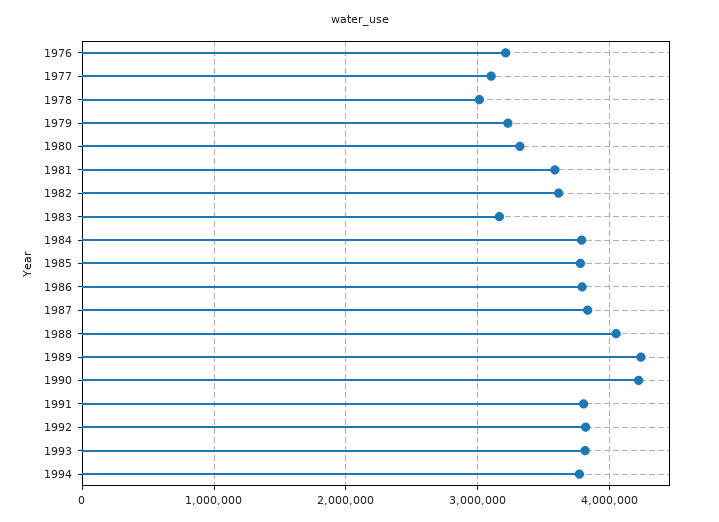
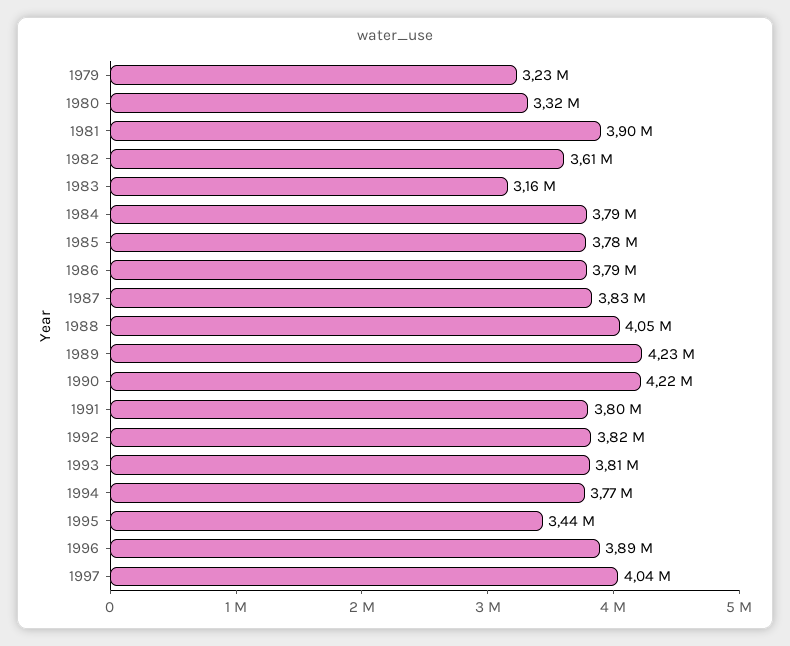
1976: 3200000 -> none
1977: 3100000 -> none
1978: 3000000 -> none
1981: 3600000 -> 3900000
1995: none -> 3440000
1996: none -> 3890000
1997: none -> 4040000

